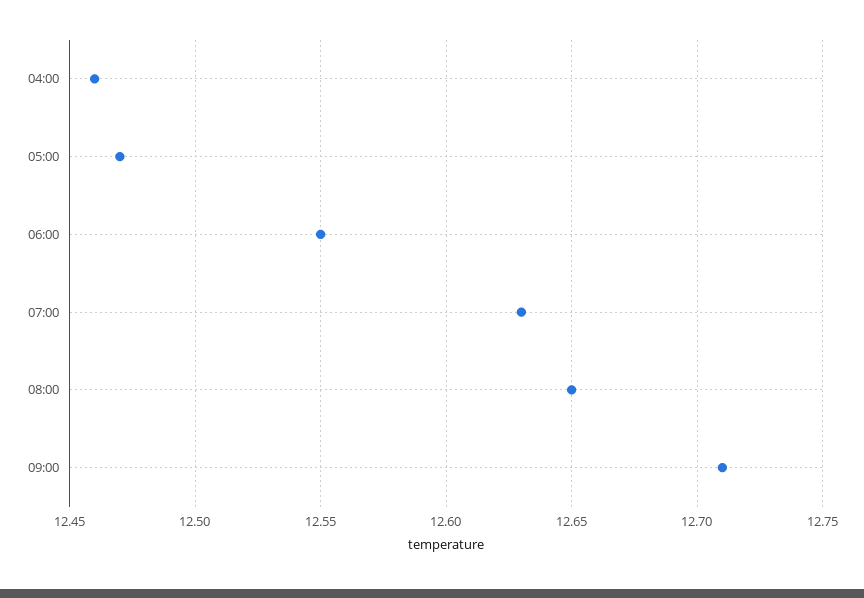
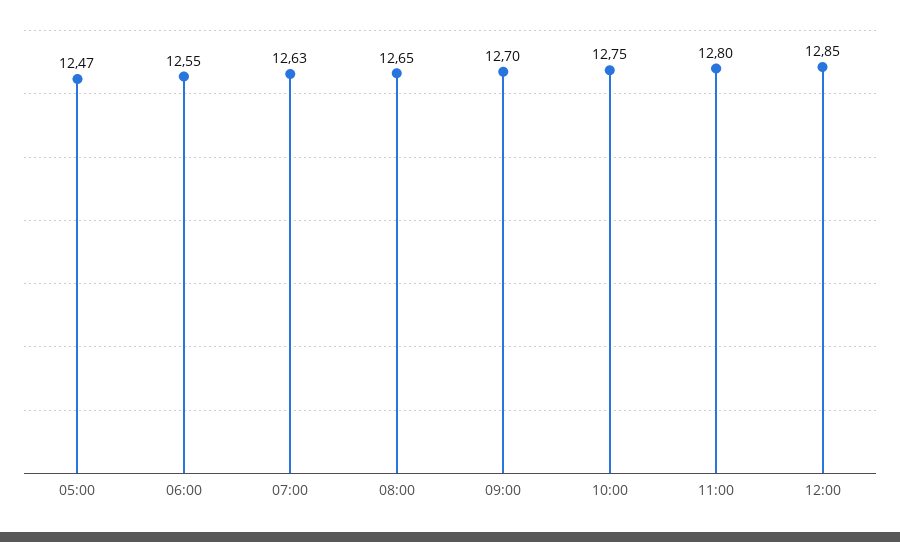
04:00: 12.46 -> none
09:00: 12.71 -> 12.7
10:00: none -> 12.75
11:00: none -> 12.8
12:00: none -> 12.85

